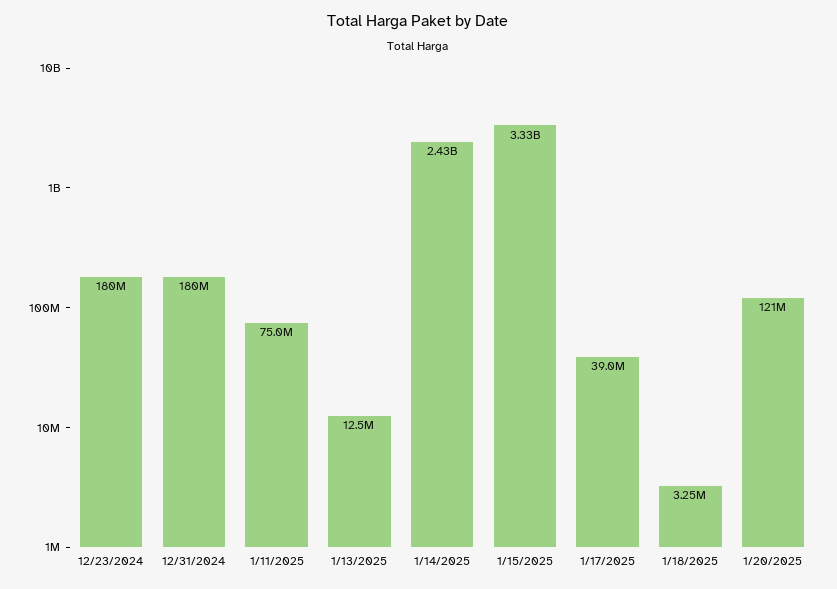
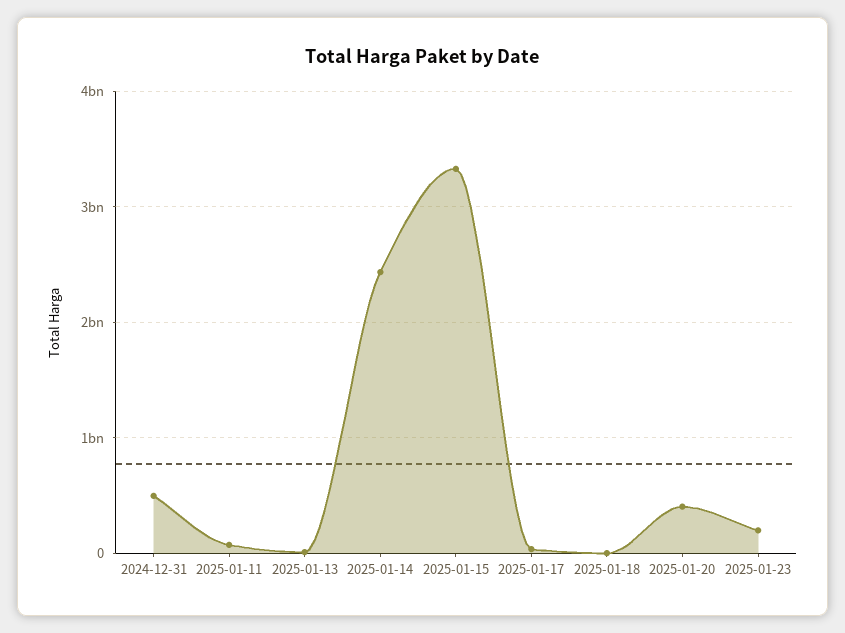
12/23/2024: 180000000 -> none
12/31/2024: 180000000 -> 500000000
1/20/2025: 121000000 -> 400000000
2025-01-23: none -> 200000000

